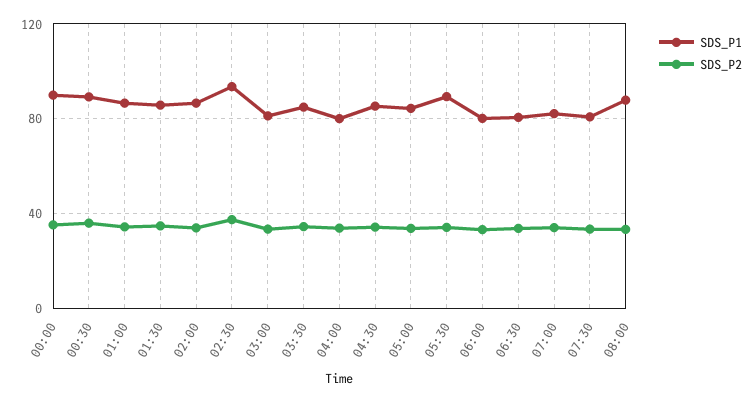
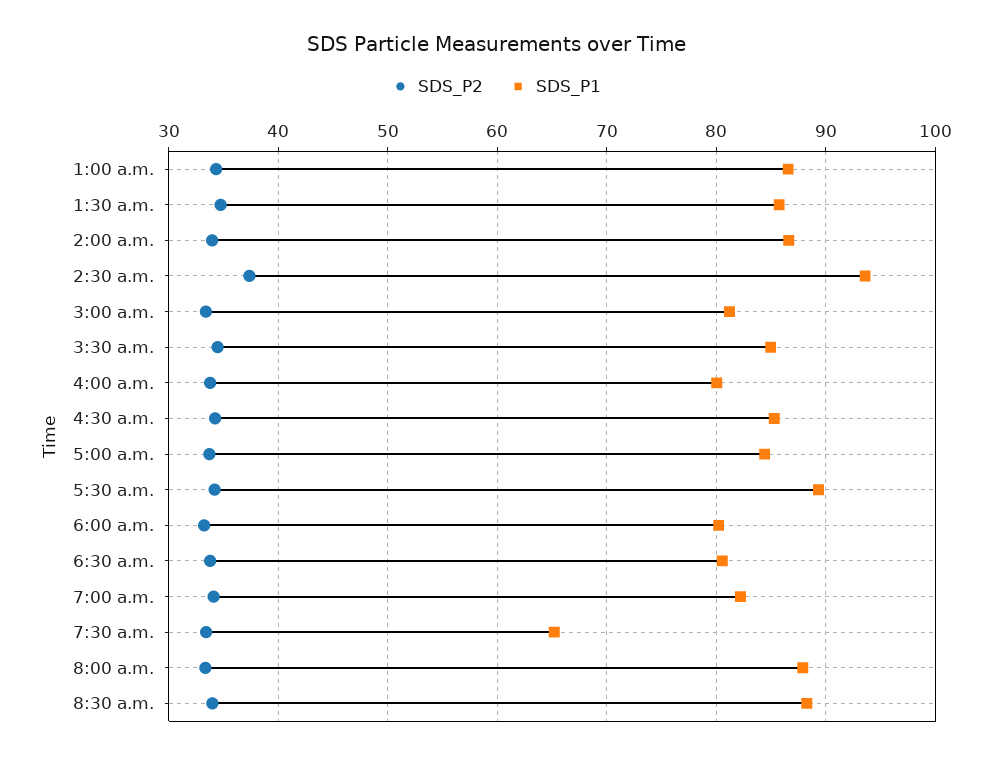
SDS_P1, 00:00: 90 -> none
SDS_P2, 00:00: 35 -> none
SDS_P1, 00:30: 90 -> none
SDS_P2, 00:30: 35 -> none
SDS_P1, 07:30: 80 -> 65
SDS_P2, 8:30 a.m.: none -> 34
SDS_P1, 8:30 a.m.: none -> 88

